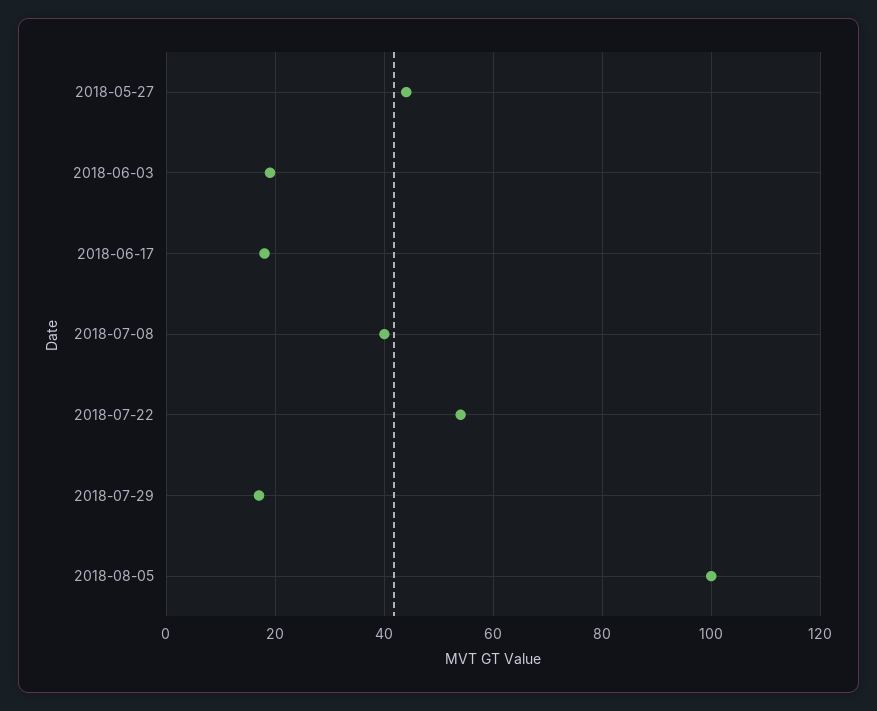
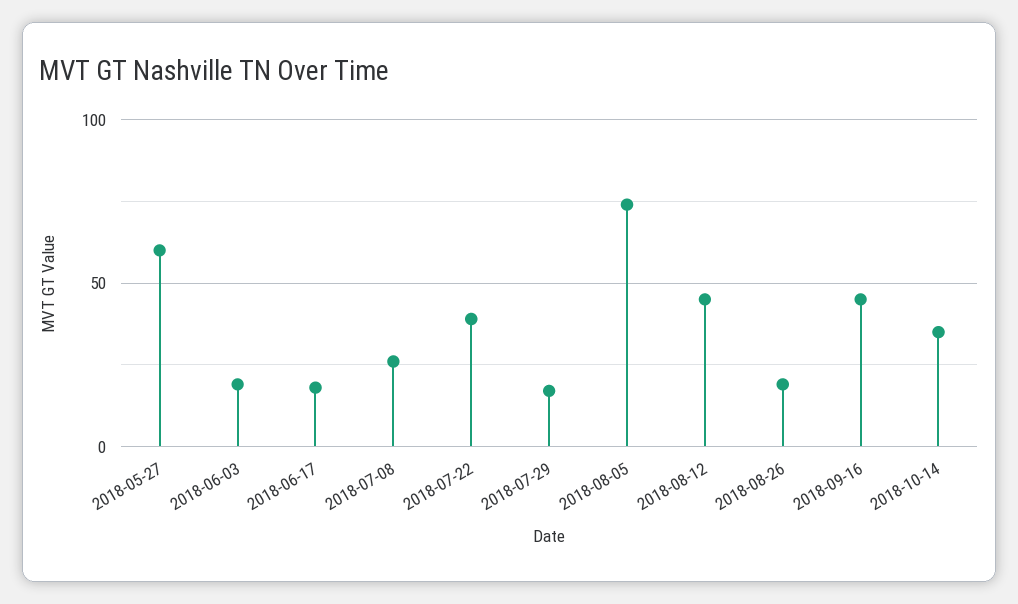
2018-05-27: 45 -> 60
2018-07-08: 40 -> 25
2018-07-22: 55 -> 40
2018-08-05: 100 -> 75
2018-08-12: none -> 45
2018-08-26: none -> 20
2018-09-16: none -> 45
2018-10-14: none -> 35

